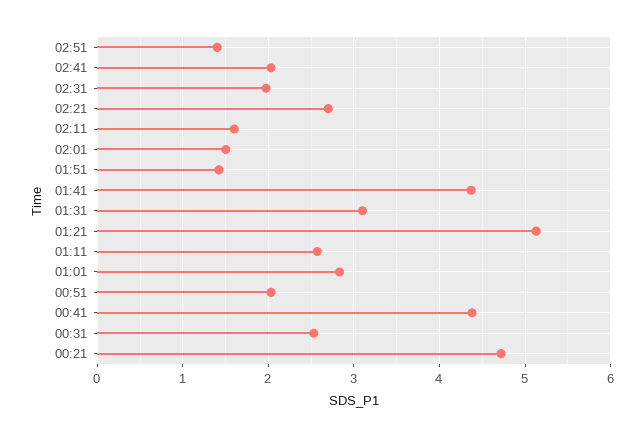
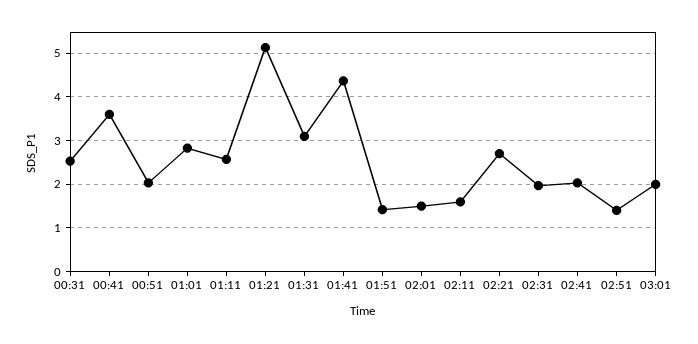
00:41: 4.4 -> 3.6
00:21: 4.7 -> none
03:01: none -> 2

